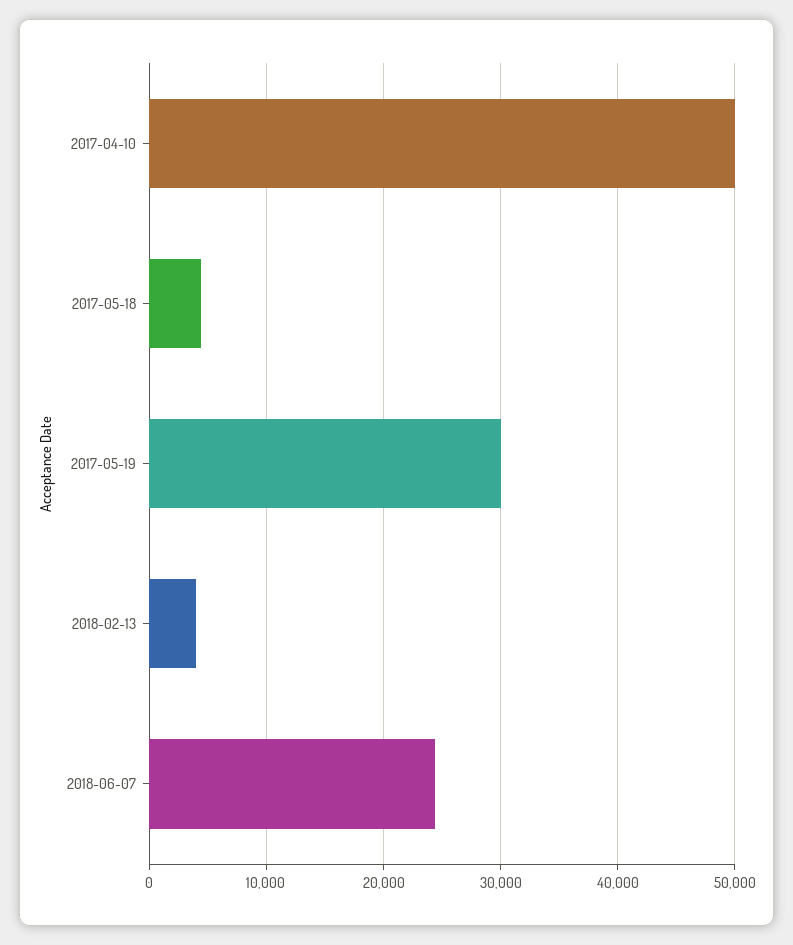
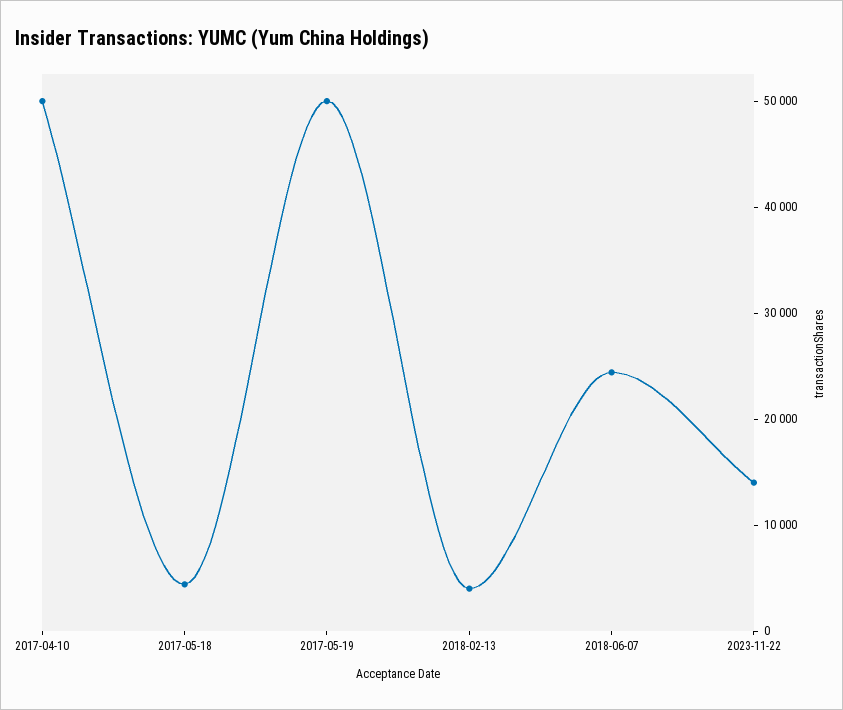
2017-05-19: 30000 -> 50000
2023-11-22: none -> 14000

